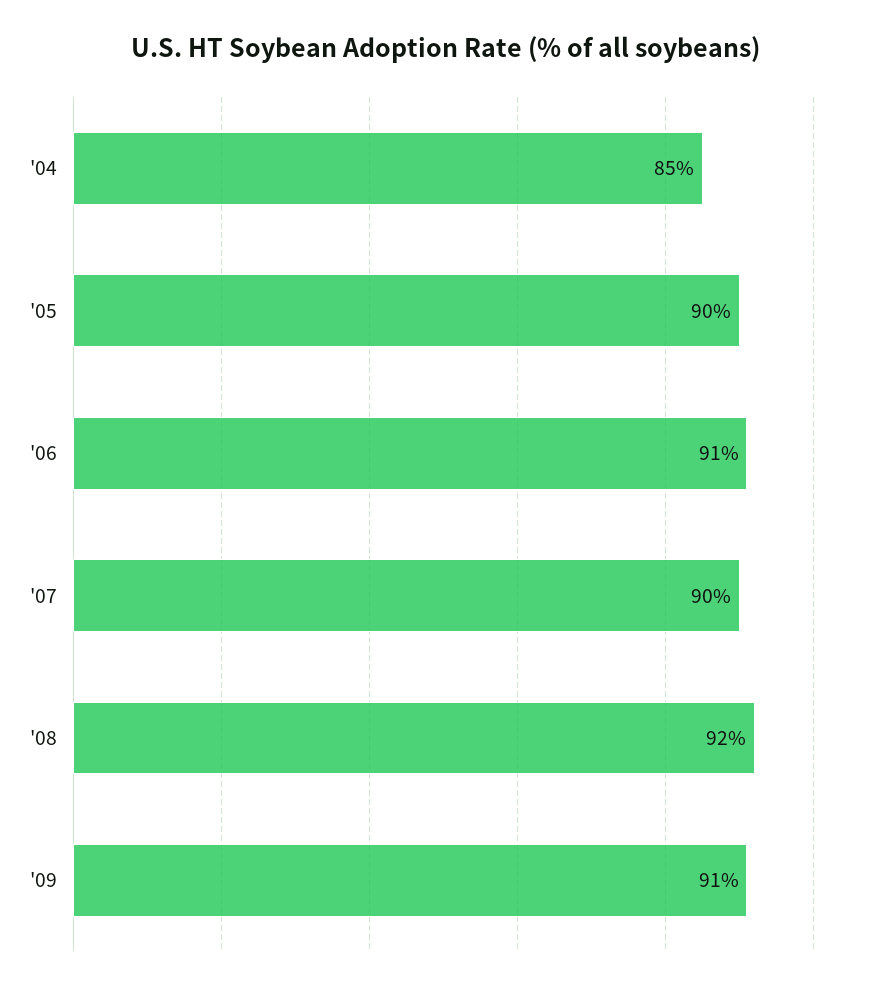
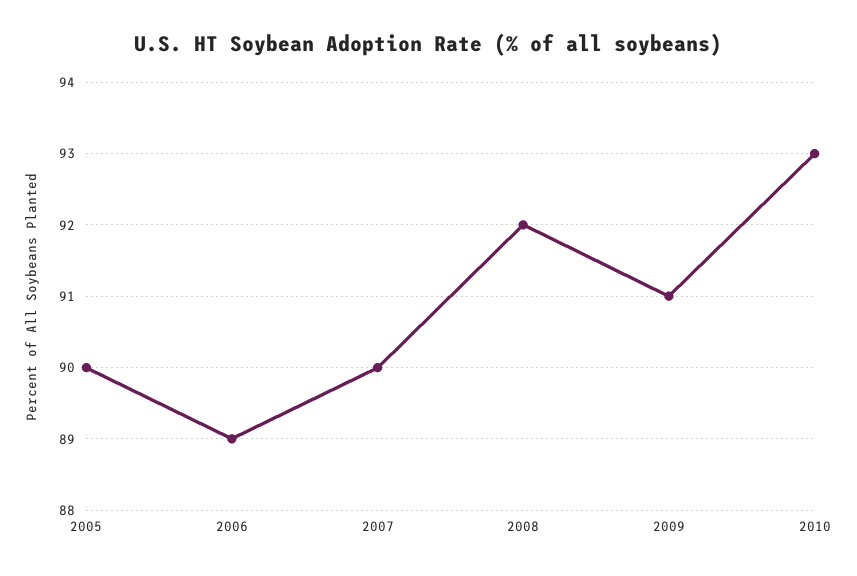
'04: 85 -> none
'06: 91 -> 89
2010: none -> 93

